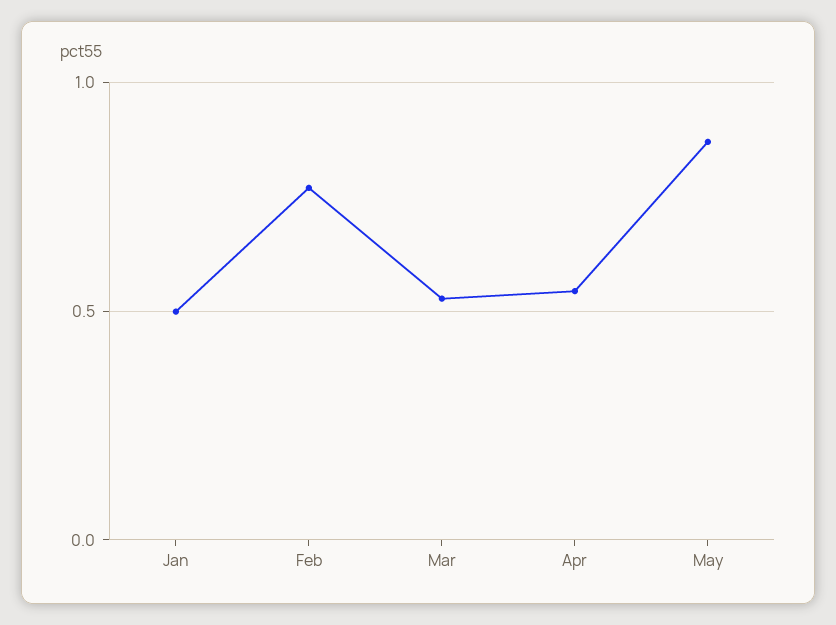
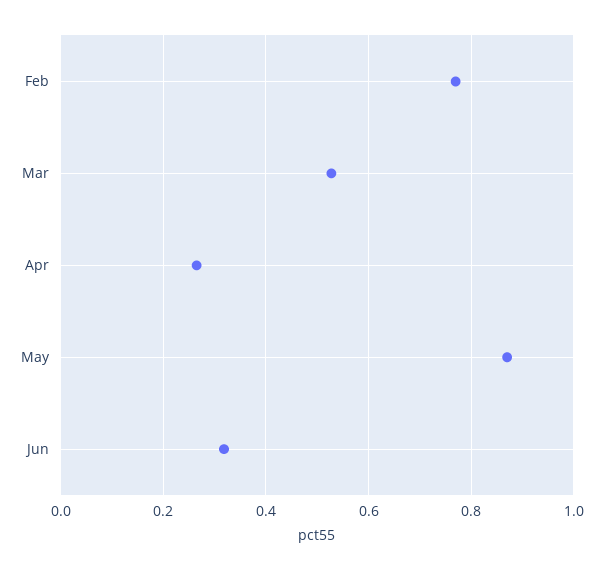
Jan: 0.5 -> none
Apr: 0.55 -> 0.26
Jun: none -> 0.32

